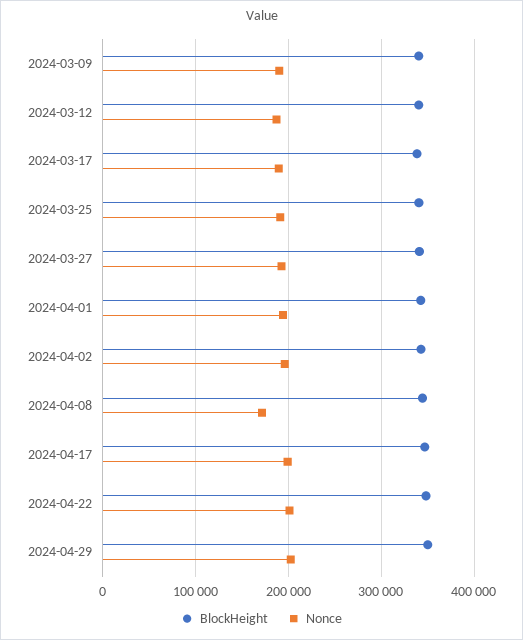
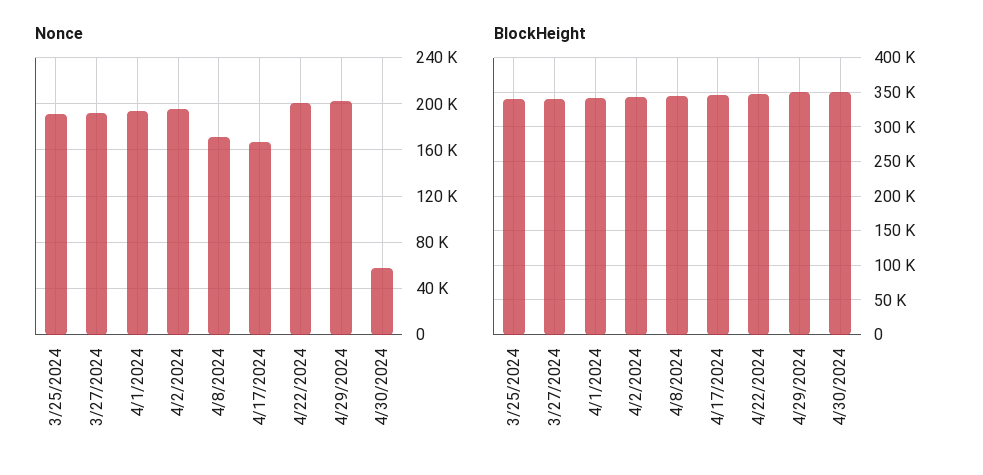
BlockHeight, 2024-03-09: 340000 -> none
Nonce, 2024-03-09: 190000 -> none
BlockHeight, 2024-03-12: 340000 -> none
Nonce, 2024-03-12: 190000 -> none
BlockHeight, 2024-03-17: 340000 -> none
Nonce, 2024-03-17: 190000 -> none
Nonce, 2024-04-17: 200000 -> 170000
Nonce, 4/30/2024: none -> 60000
BlockHeight, 4/30/2024: none -> 350000

